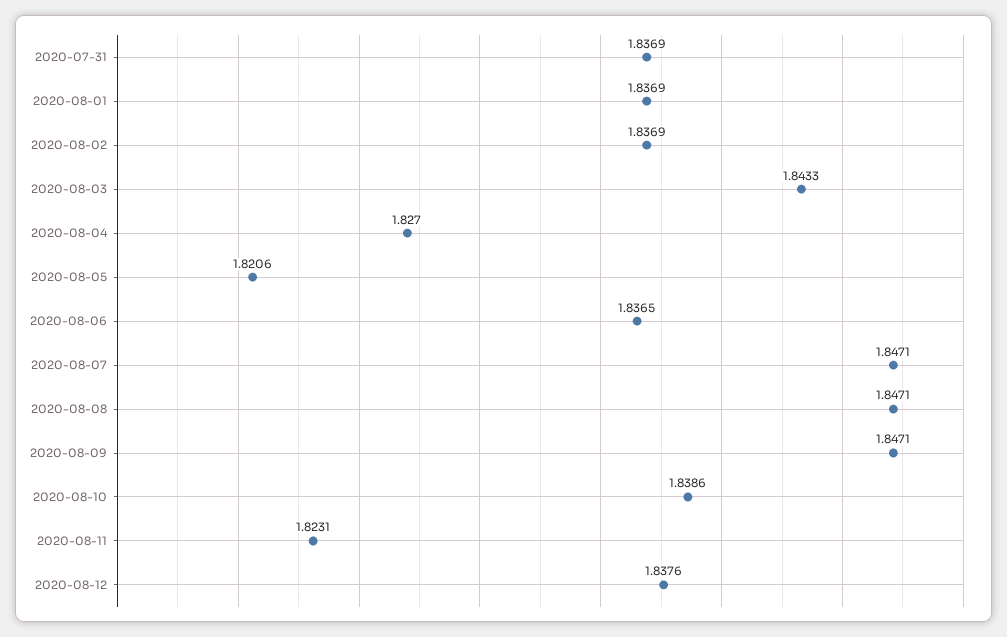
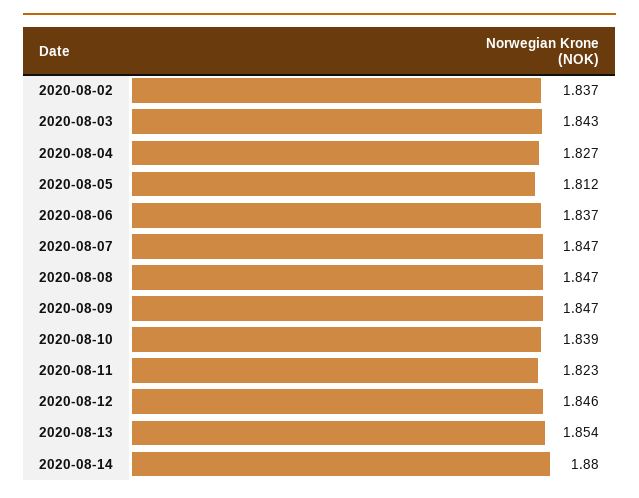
2020-07-31: 1.8369 -> none
2020-08-01: 1.8369 -> none
2020-08-05: 1.8206 -> 1.812
2020-08-12: 1.8376 -> 1.846
2020-08-13: none -> 1.854
2020-08-14: none -> 1.88

